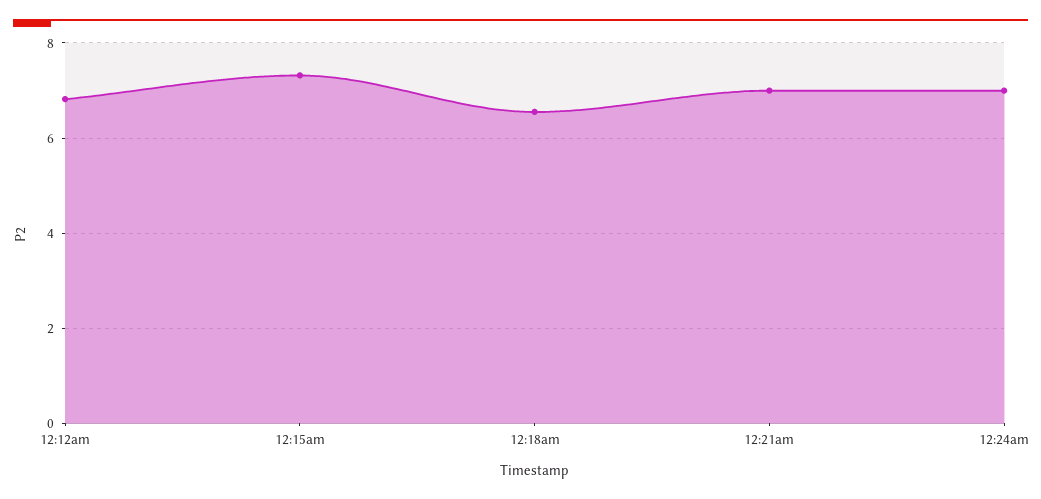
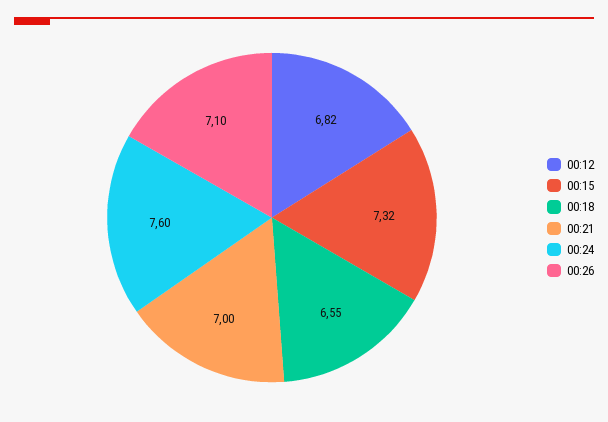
12:24am: 7 -> 7.6
00:26: none -> 7.1

